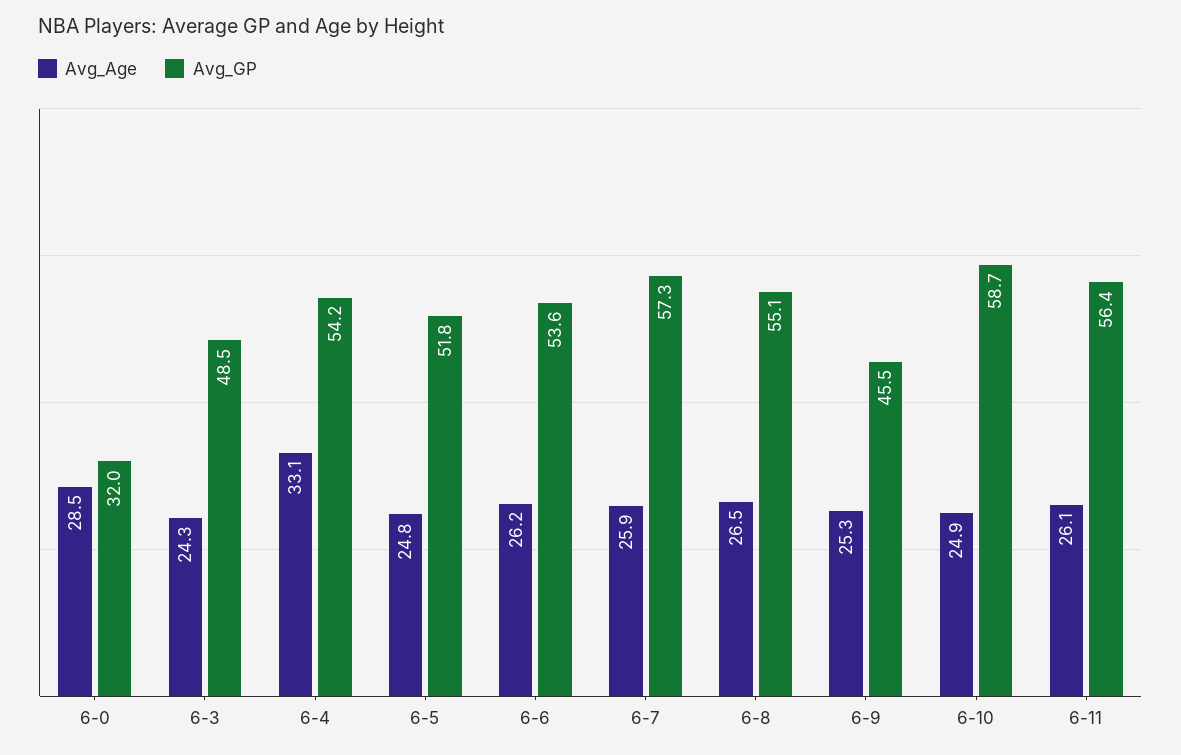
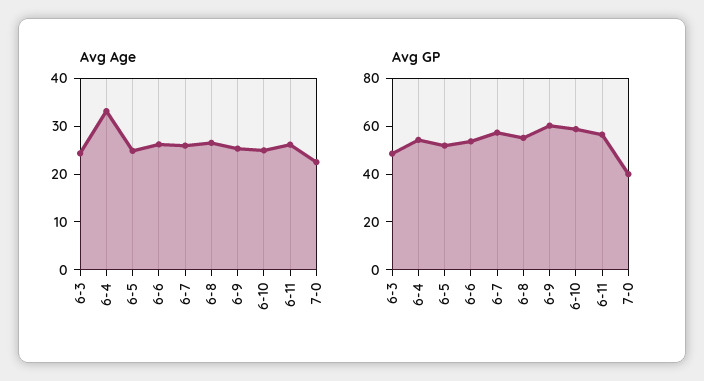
Avg_Age, 6-0: 28.5 -> none
Avg_GP, 6-0: 32 -> none
Avg_GP, 6-9: 45.5 -> 60
Avg_Age, 7-0: none -> 22
Avg_GP, 7-0: none -> 40

